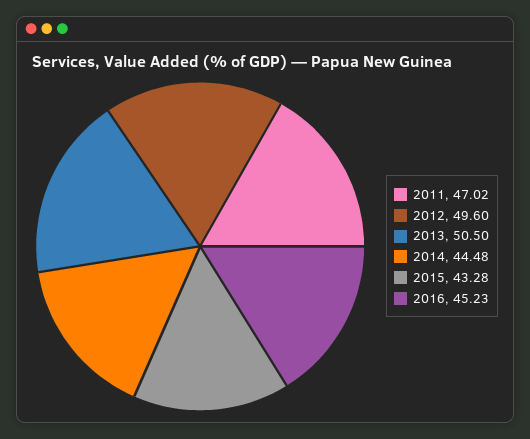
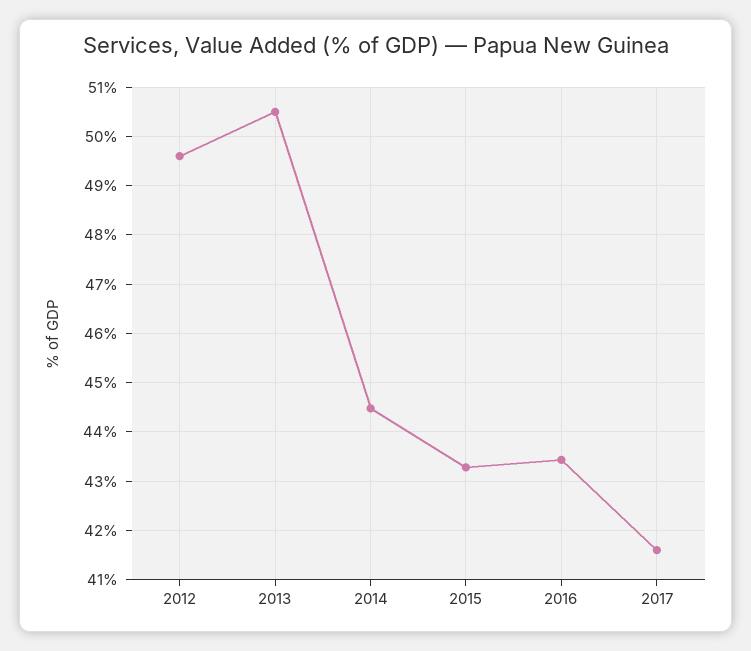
2011: 47.02 -> none
2016: 45.23 -> 43.4
2017: none -> 41.6

